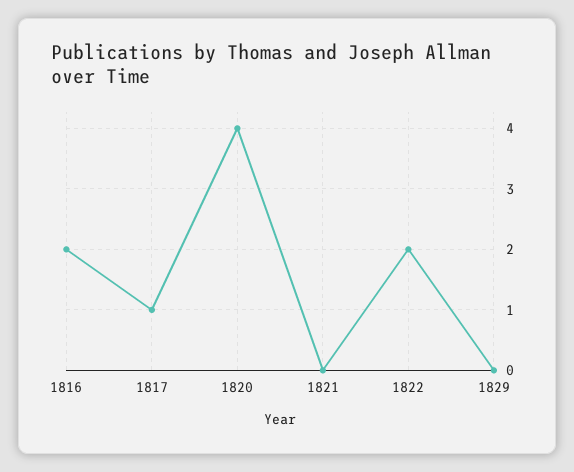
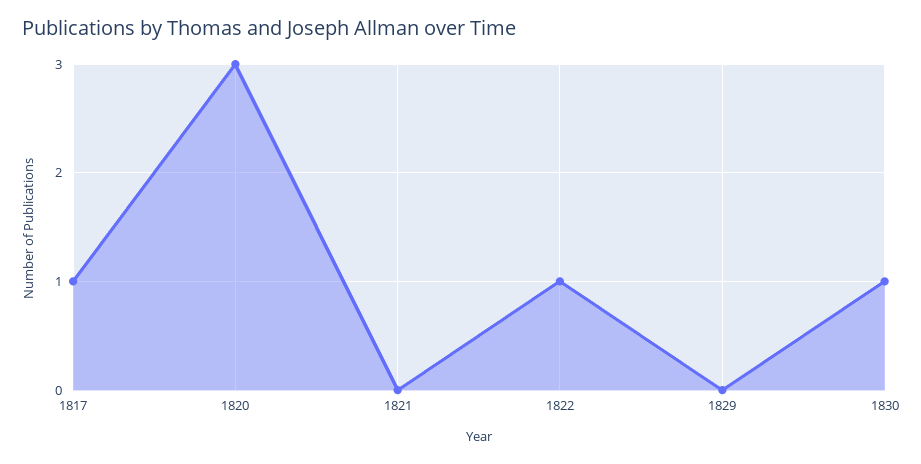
1816: 2 -> none
1820: 4 -> 3
1822: 2 -> 1
1830: none -> 1

